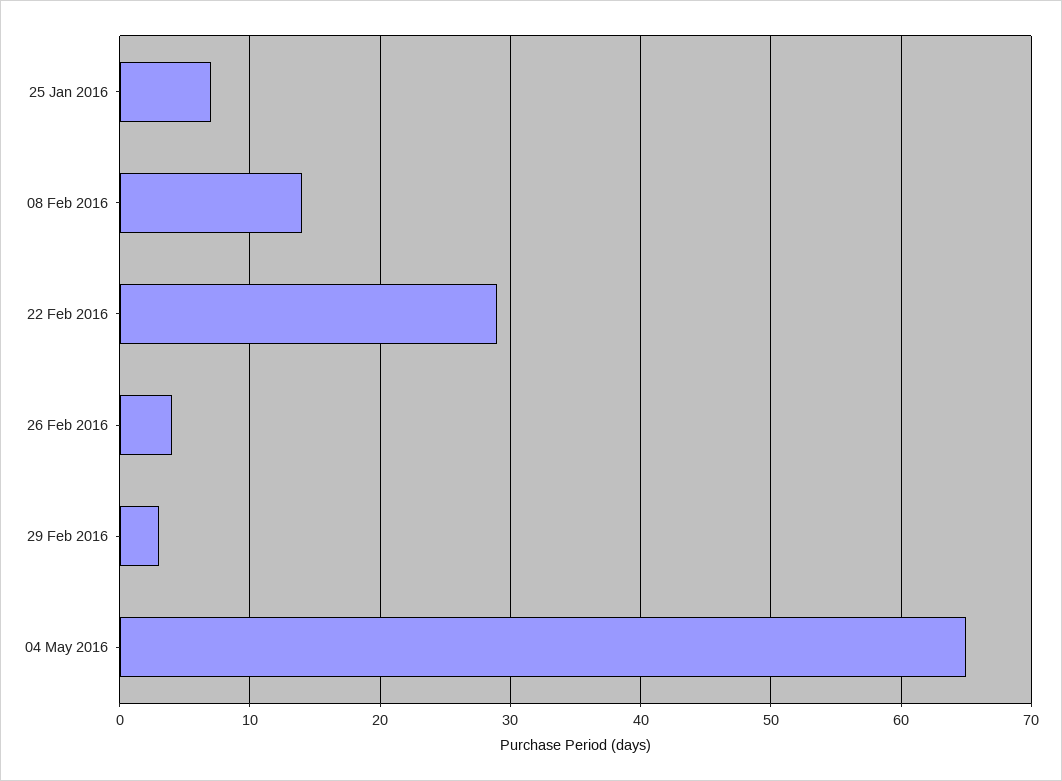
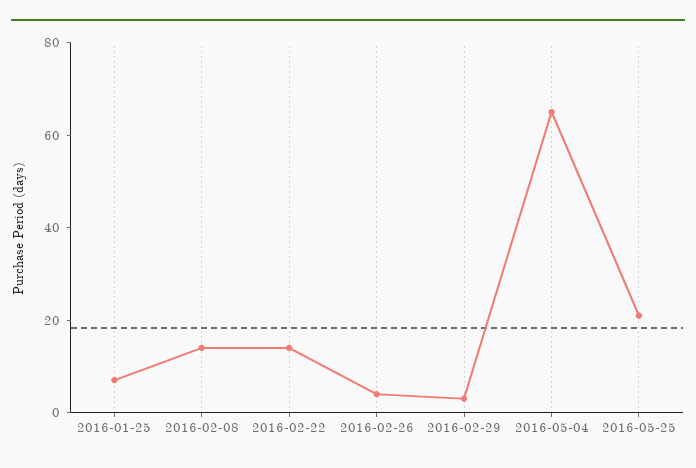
22 Feb 2016: 29 -> 15
2016-05-25: none -> 20

